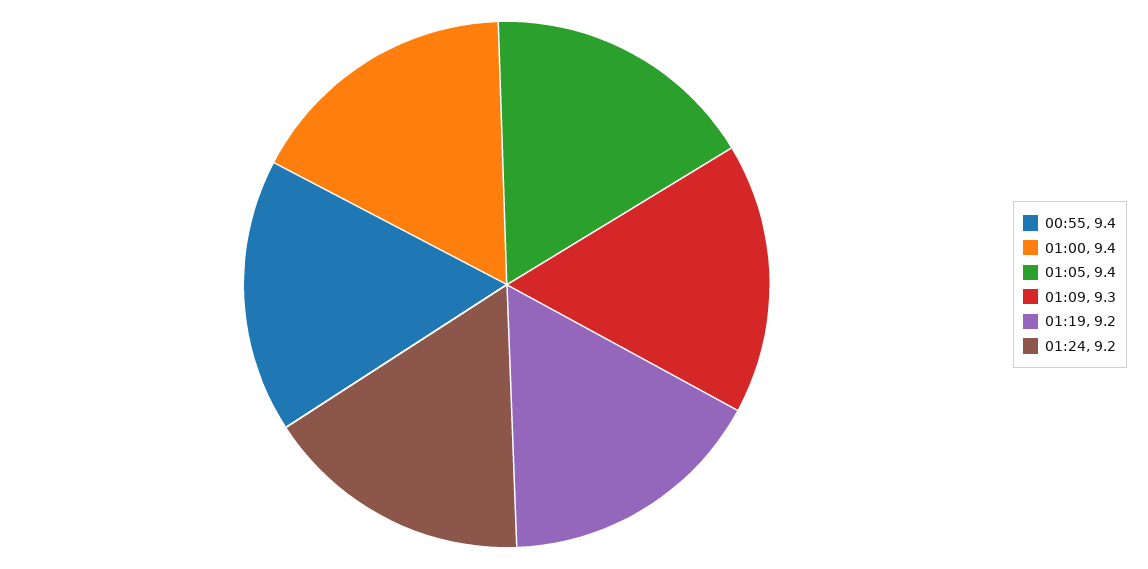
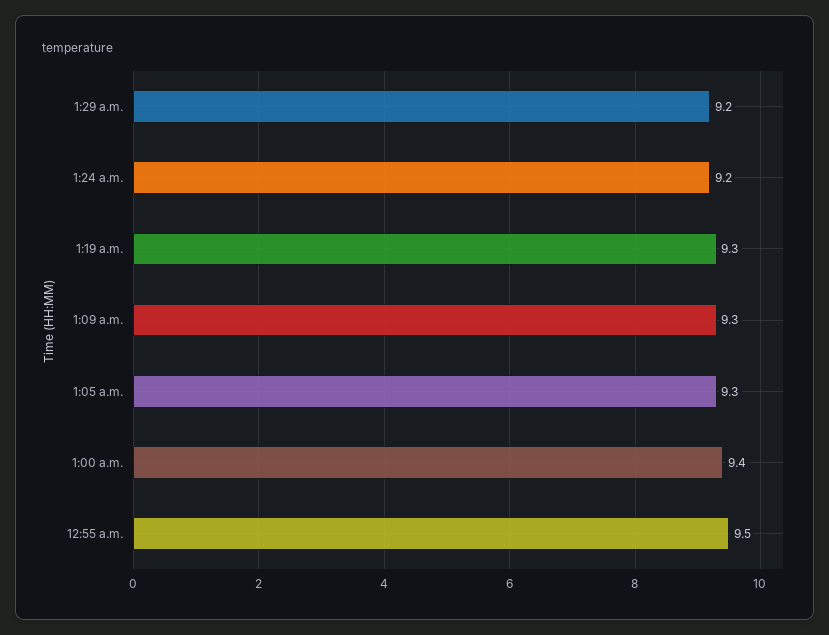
00:55: 9.4 -> 9.5
01:05: 9.4 -> 9.3
01:19: 9.2 -> 9.3
1:29 a.m.: none -> 9.2

